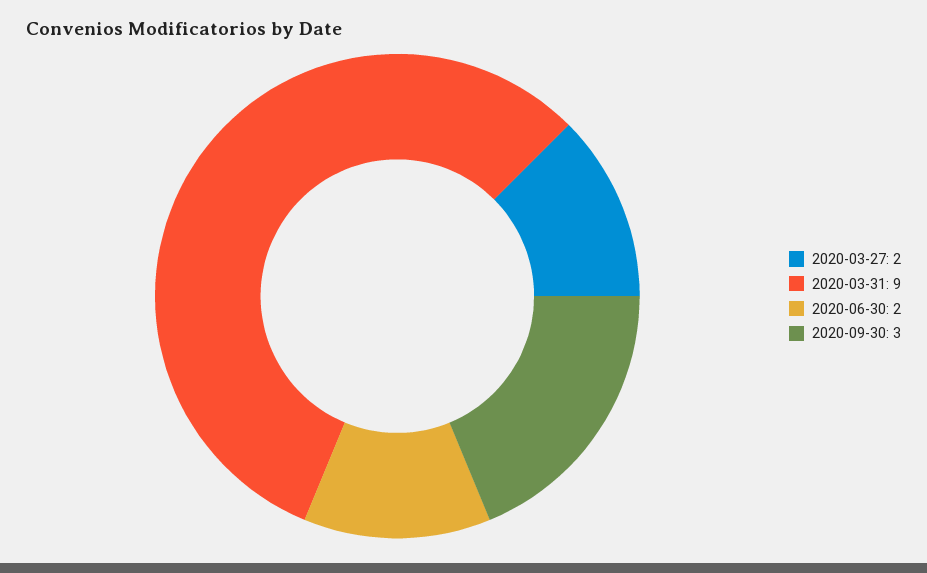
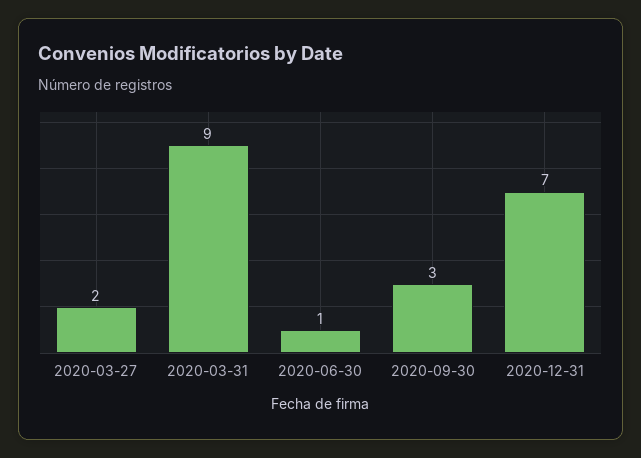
2020-06-30: 2 -> 1
2020-12-31: none -> 7

